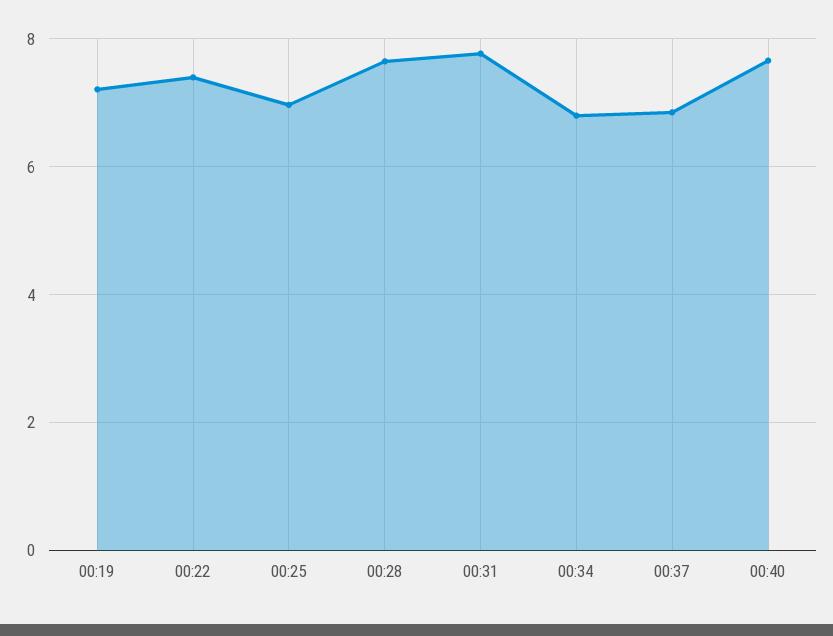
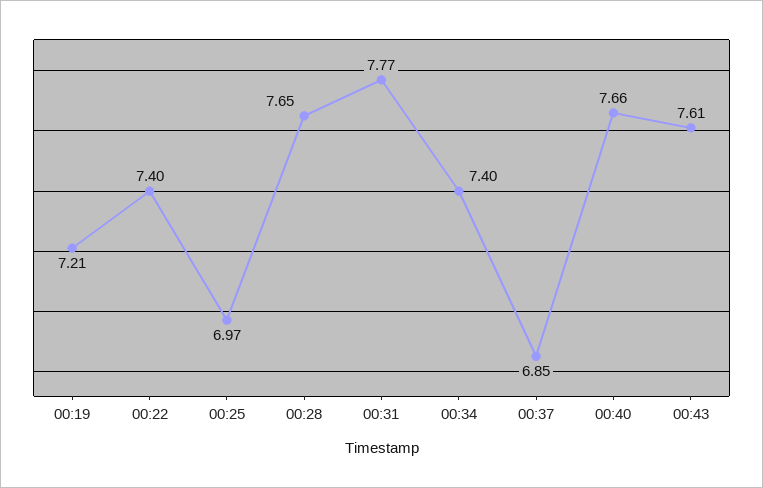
00:34: 6.8 -> 7.4
00:43: none -> 7.61

